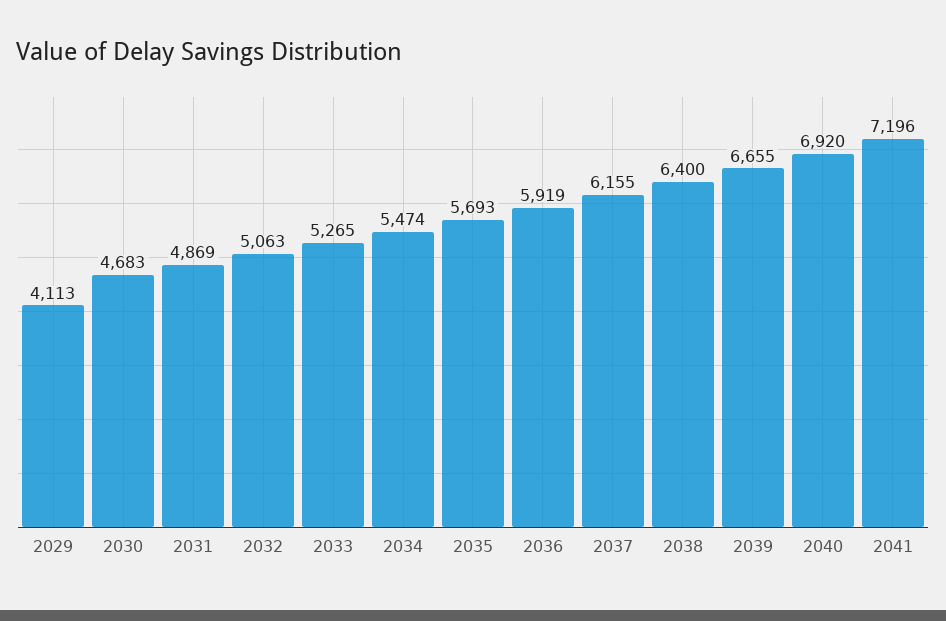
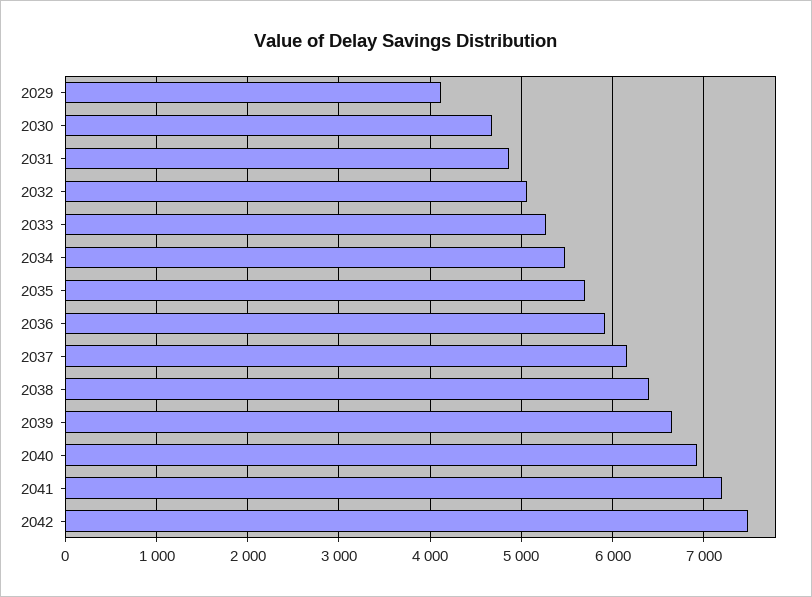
2042: none -> 7500

